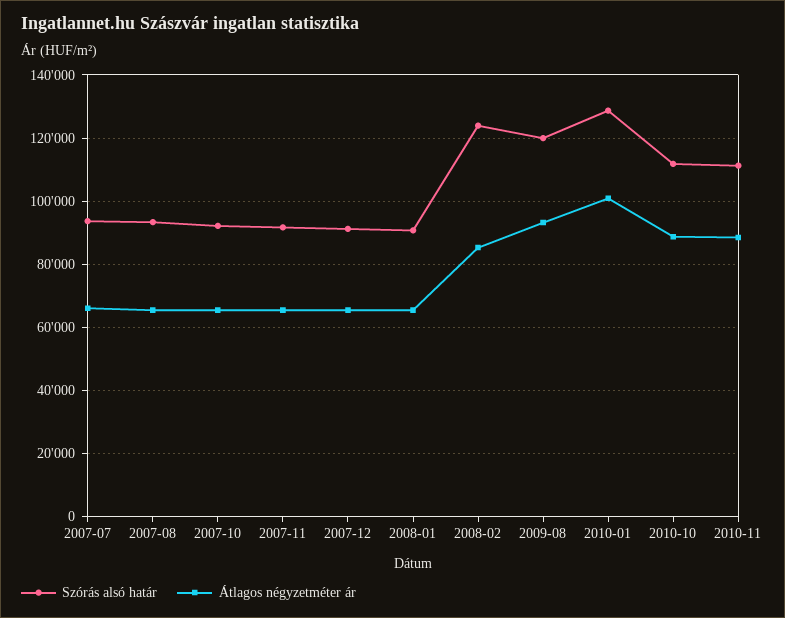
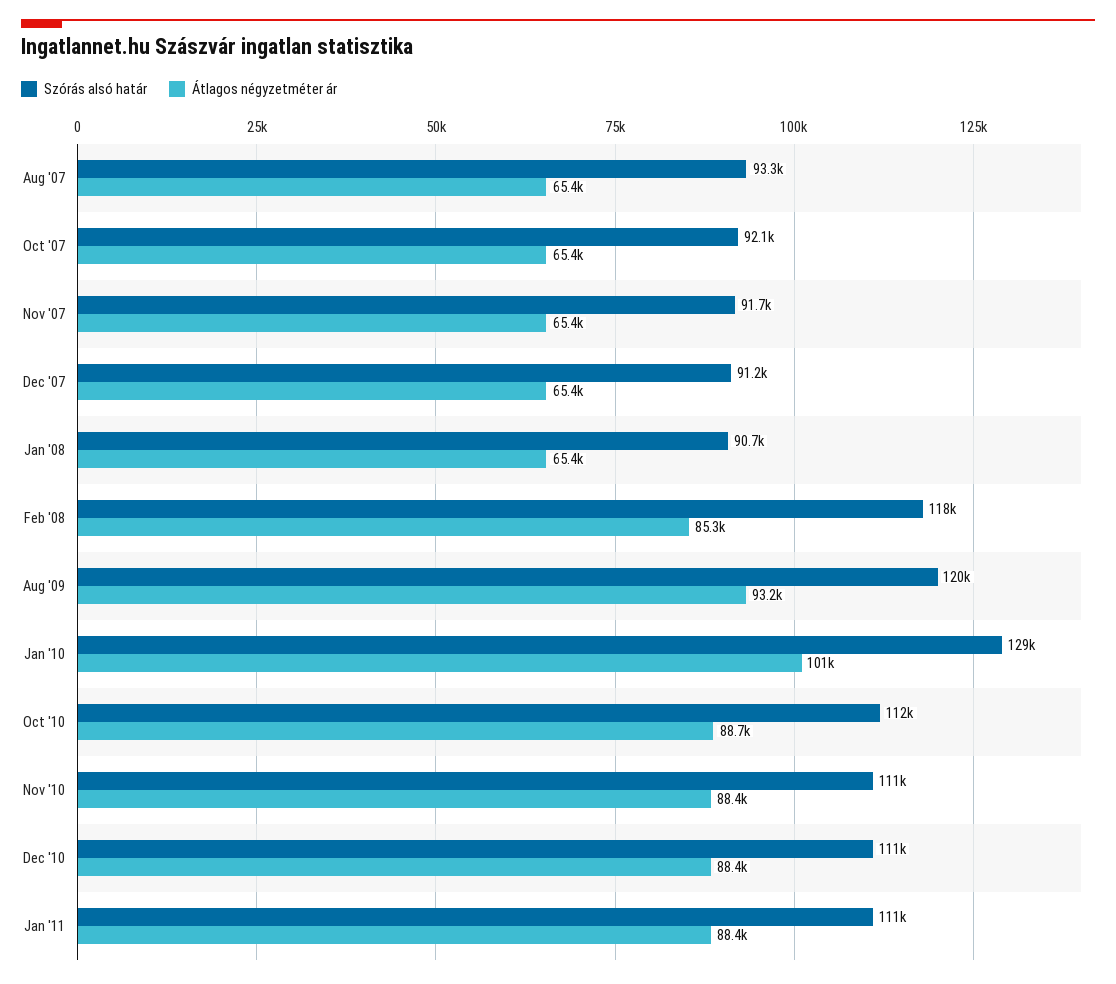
Szórás alsó határ, 2007-07: 94000 -> none
Átlagos négyzetméter ár, 2007-07: 66000 -> none
Szórás alsó határ, 2008-02: 124000 -> 118000
Szórás alsó határ, Dec '10: none -> 111000
Átlagos négyzetméter ár, Dec '10: none -> 88400
Szórás alsó határ, Jan '11: none -> 111000
Átlagos négyzetméter ár, Jan '11: none -> 88400

